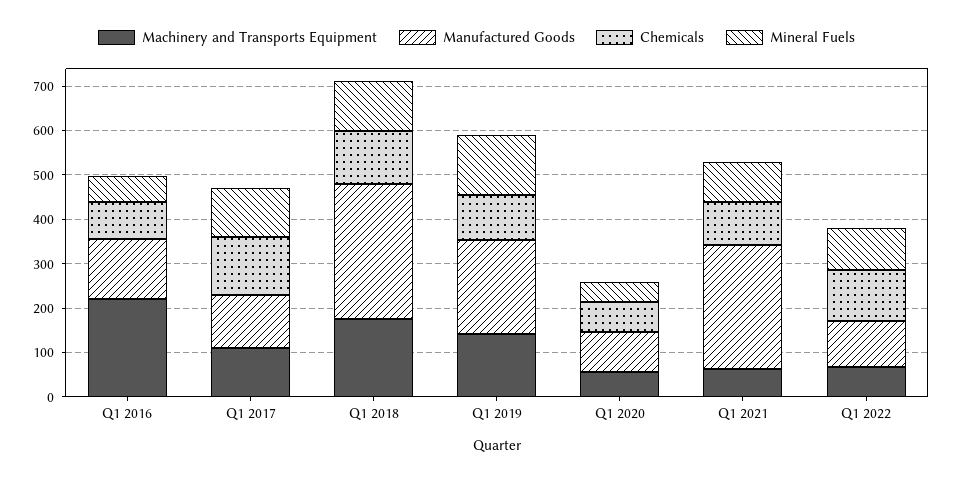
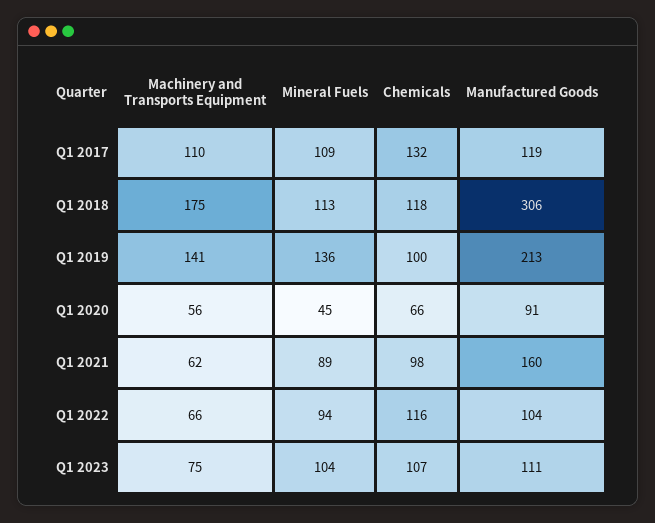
Machinery and Transports Equipment, Q1 2016: 220 -> none
Manufactured Goods, Q1 2016: 140 -> none
Chemicals, Q1 2016: 80 -> none
Mineral Fuels, Q1 2016: 60 -> none
Manufactured Goods, Q1 2021: 280 -> 160
Machinery and Transports Equipment, Q1 2023: none -> 75
Mineral Fuels, Q1 2023: none -> 104
Chemicals, Q1 2023: none -> 107
Manufactured Goods, Q1 2023: none -> 111

